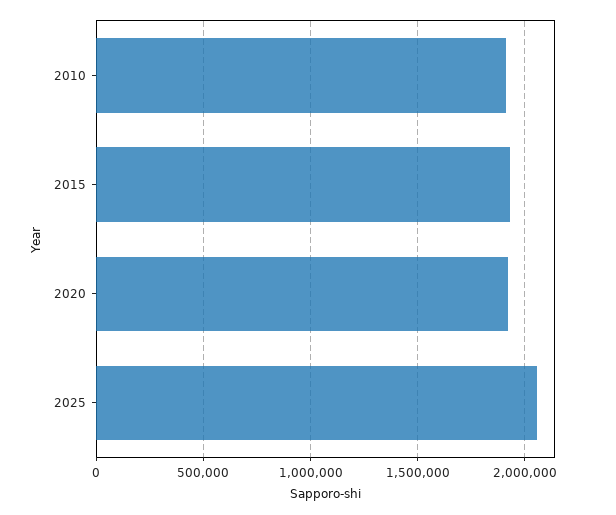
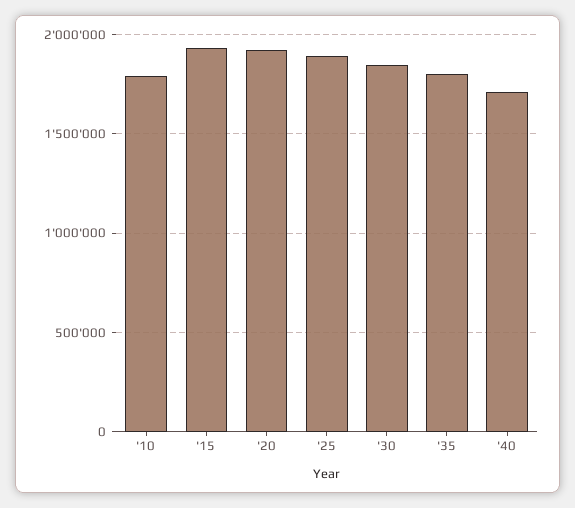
2010: 1900000 -> 1800000
2025: 2050000 -> 1900000
'30: none -> 1850000
'35: none -> 1800000
'40: none -> 1700000

